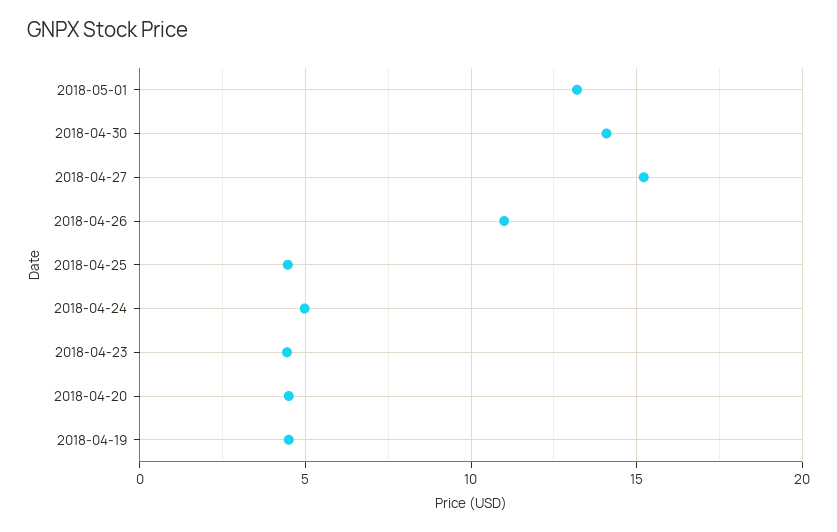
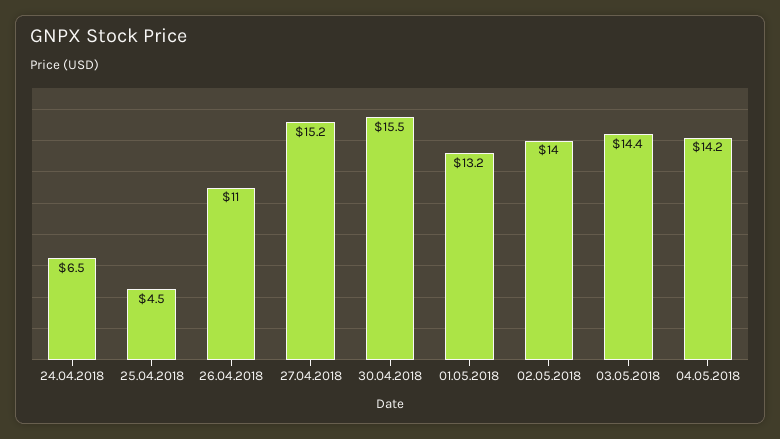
2018-04-30: 14 -> 15.5
2018-04-24: 5 -> 6.5
2018-04-23: 4.5 -> none
2018-04-20: 4.5 -> none
2018-04-19: 4.5 -> none
02.05.2018: none -> 14
03.05.2018: none -> 14.4
04.05.2018: none -> 14.2

